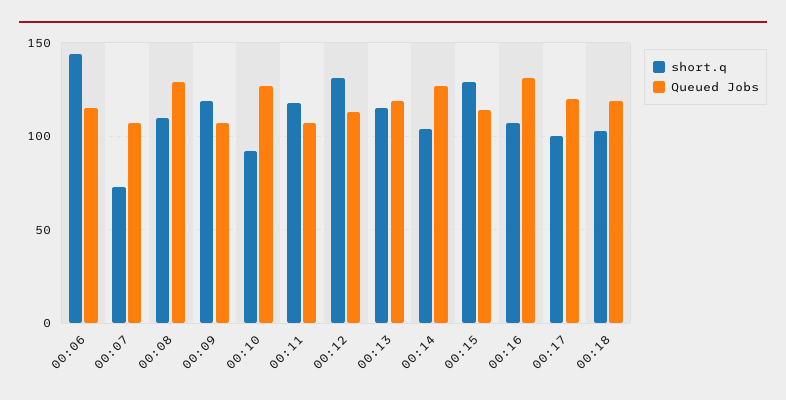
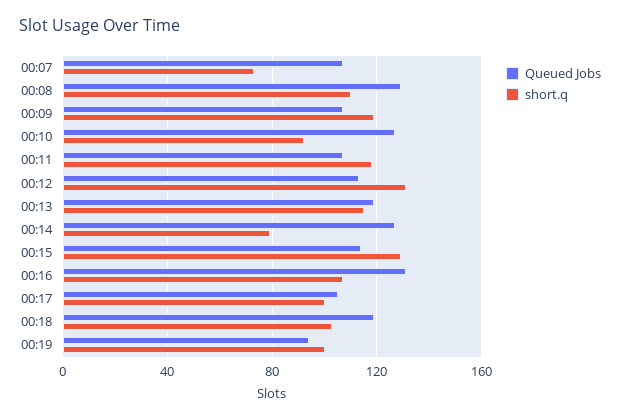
short.q, 00:06: 145 -> none
Queued Jobs, 00:06: 115 -> none
short.q, 00:14: 105 -> 80
Queued Jobs, 00:17: 120 -> 105
Queued Jobs, 00:19: none -> 95
short.q, 00:19: none -> 100

